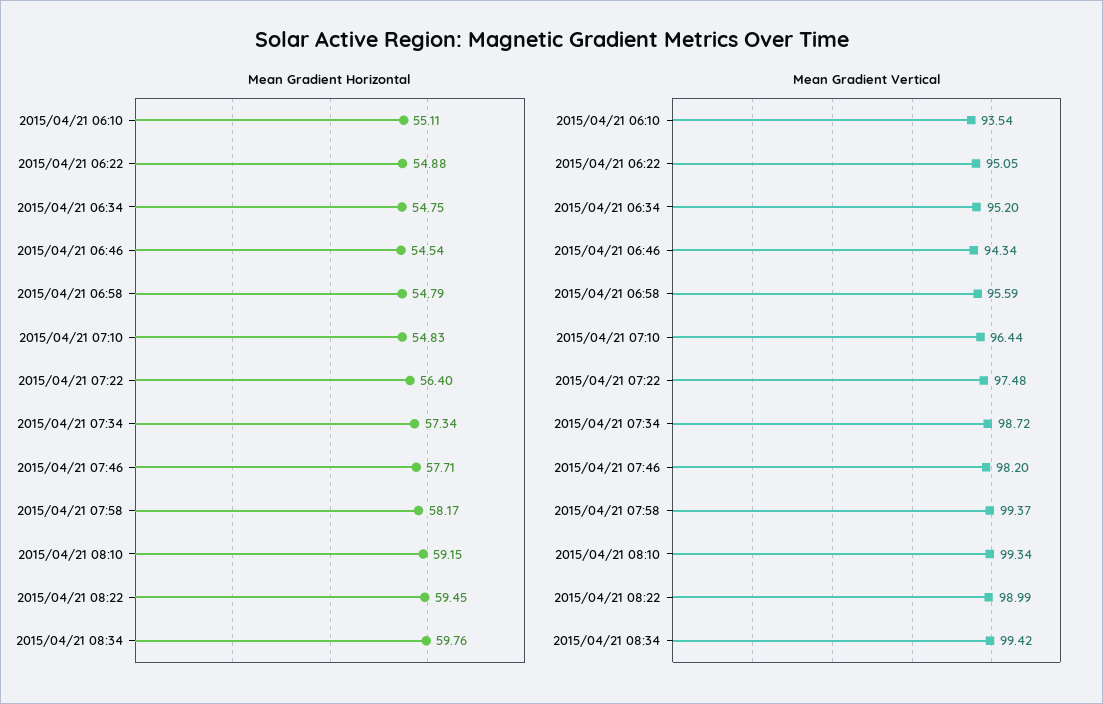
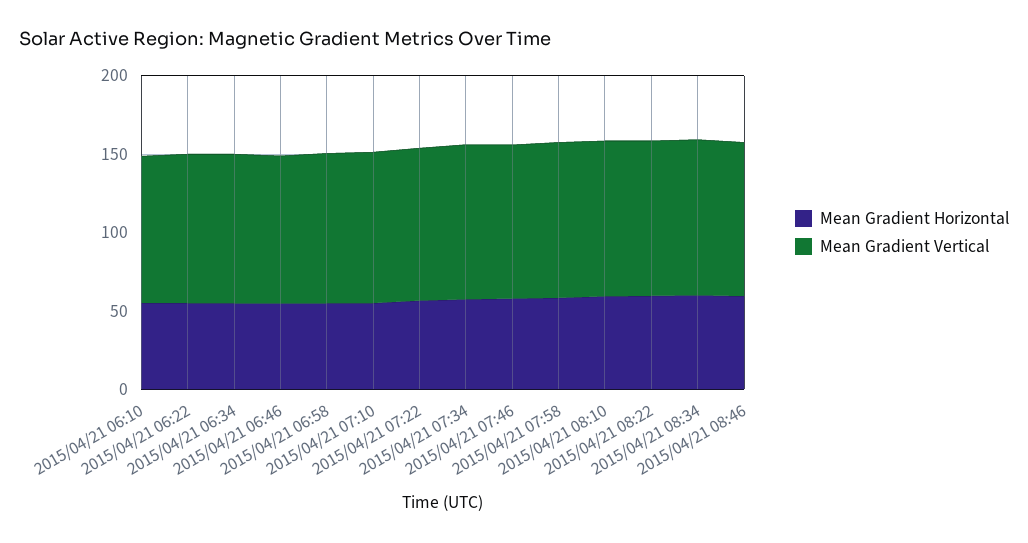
Mean Gradient Horizontal, 2015/04/21 08:46: none -> 60
Mean Gradient Vertical, 2015/04/21 08:46: none -> 100

